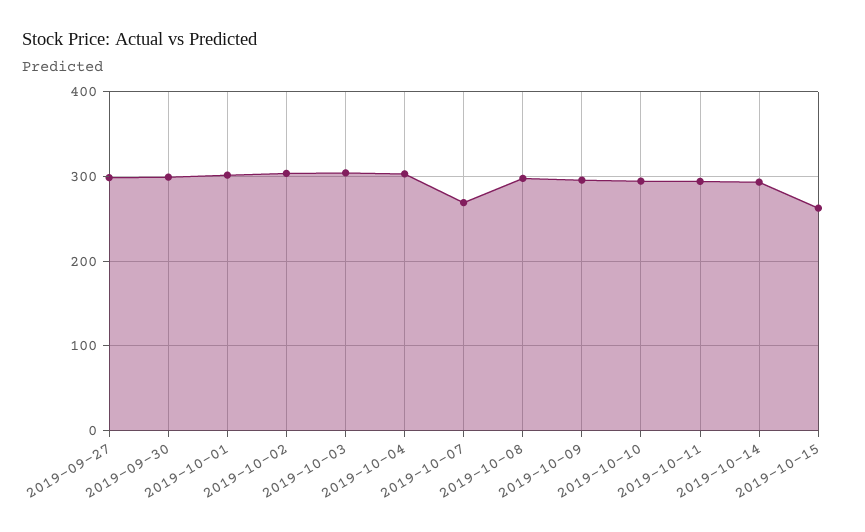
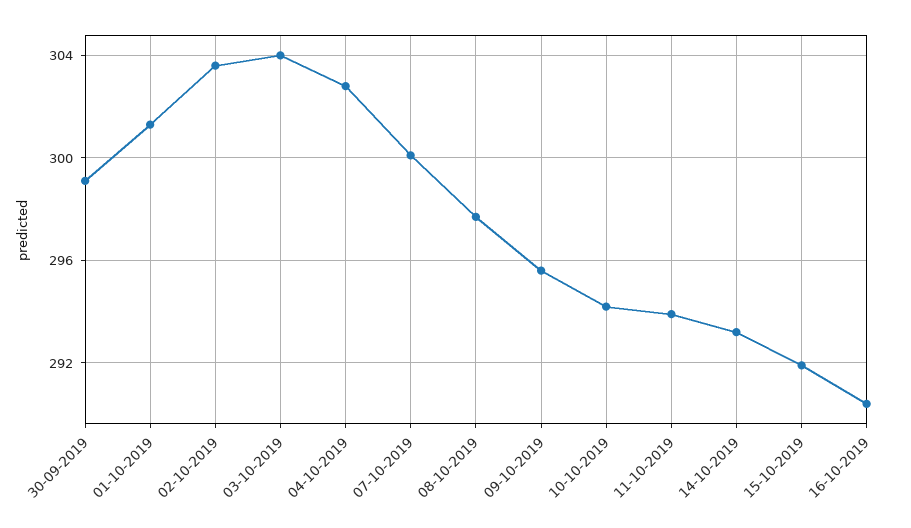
2019-09-27: 300 -> none
2019-10-07: 270 -> 300
2019-10-15: 260 -> 292
16-10-2019: none -> 290.5

